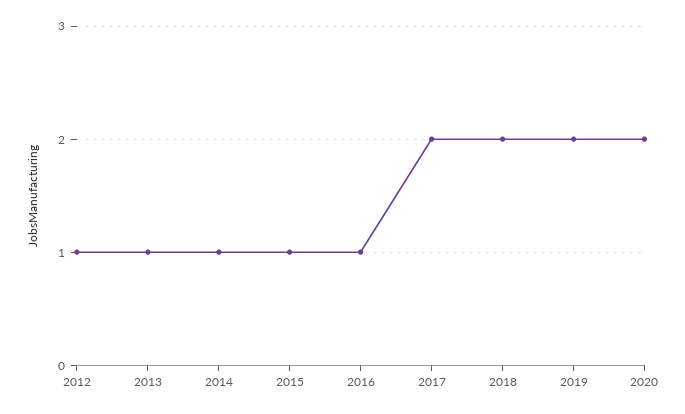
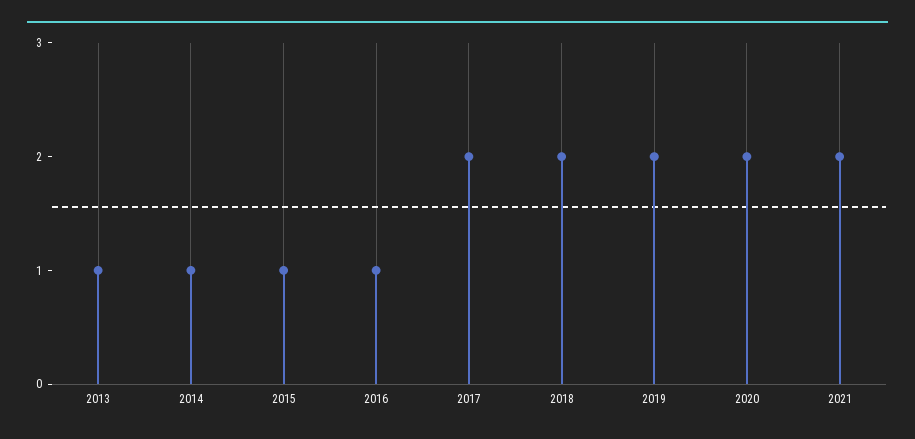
2012: 1 -> none
2021: none -> 2

